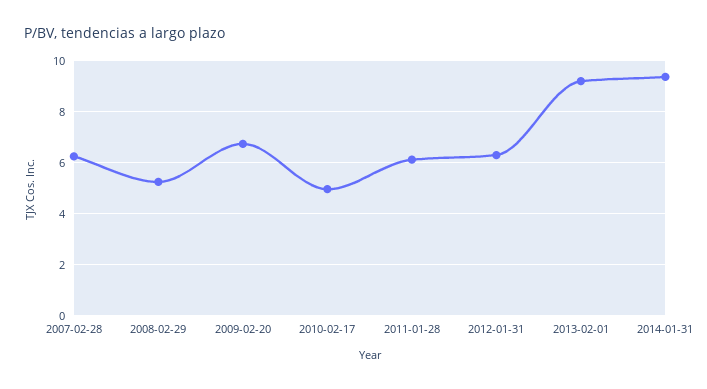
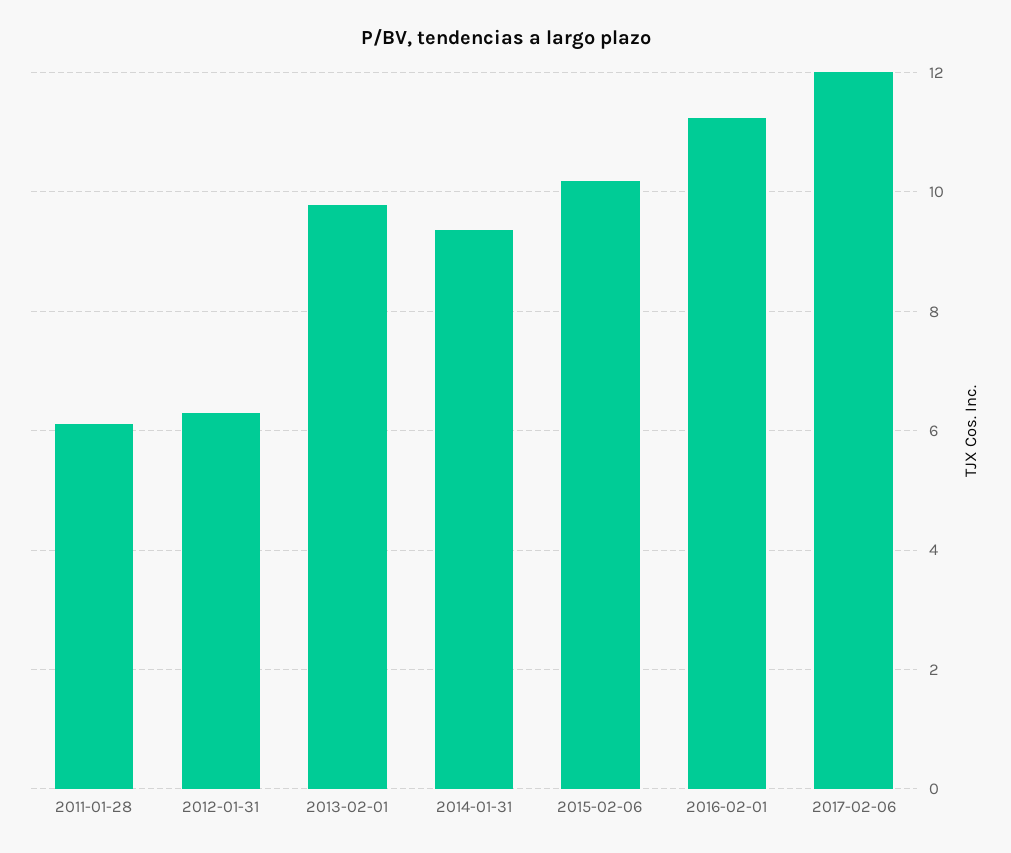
2007-02-28: 6.25 -> none
2008-02-29: 5.25 -> none
2009-02-20: 6.75 -> none
2010-02-17: 5 -> none
2013-02-01: 9.25 -> 9.8
2015-02-06: none -> 10.2
2016-02-01: none -> 11.2
2017-02-06: none -> 12

